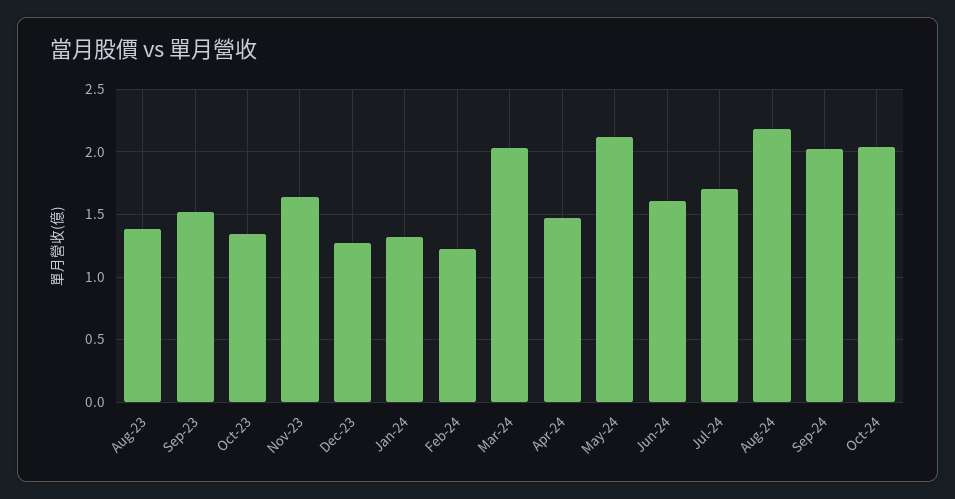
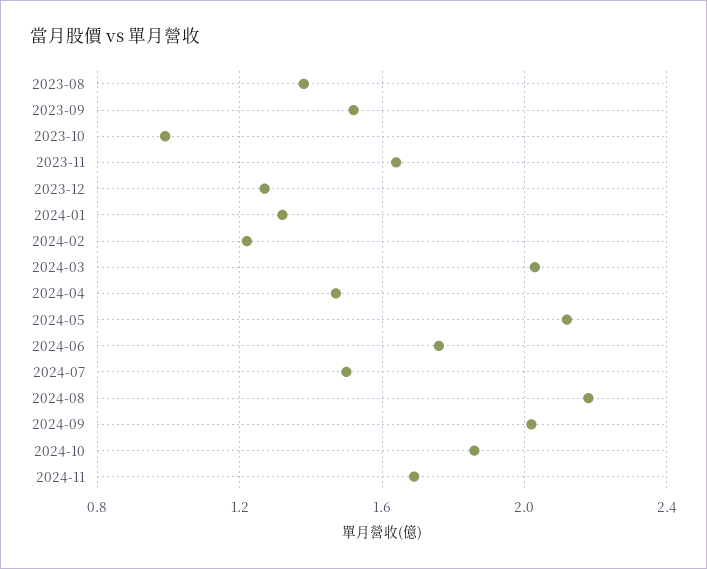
Oct-23: 1.35 -> 1
Jun-24: 1.6 -> 1.75
Jul-24: 1.7 -> 1.5
Oct-24: 2.05 -> 1.85
2024-11: none -> 1.7

